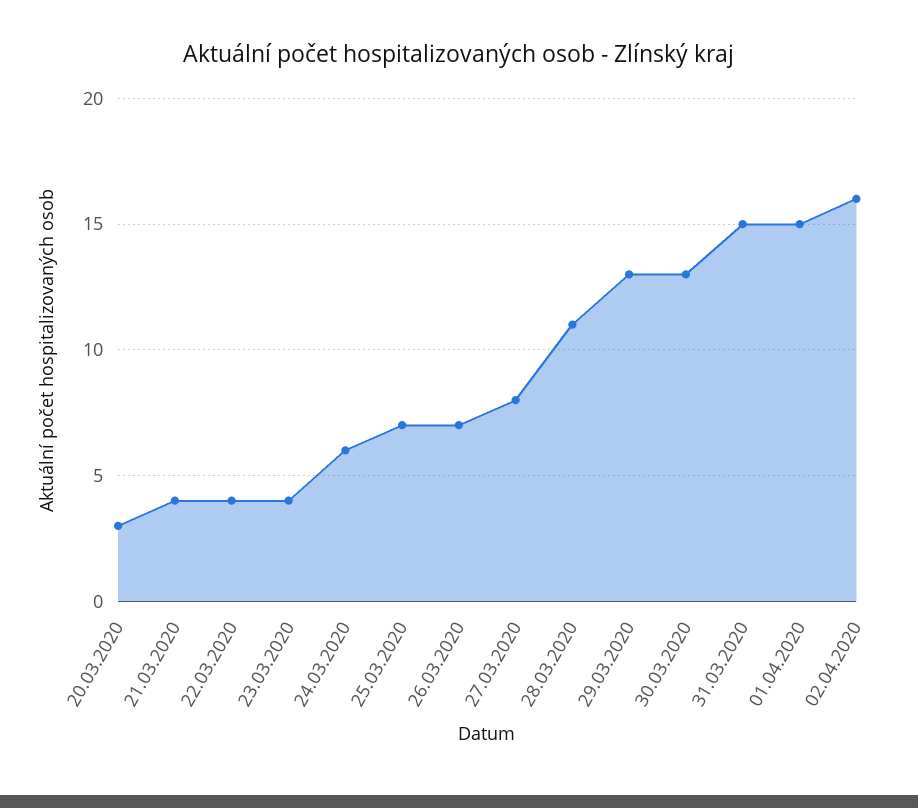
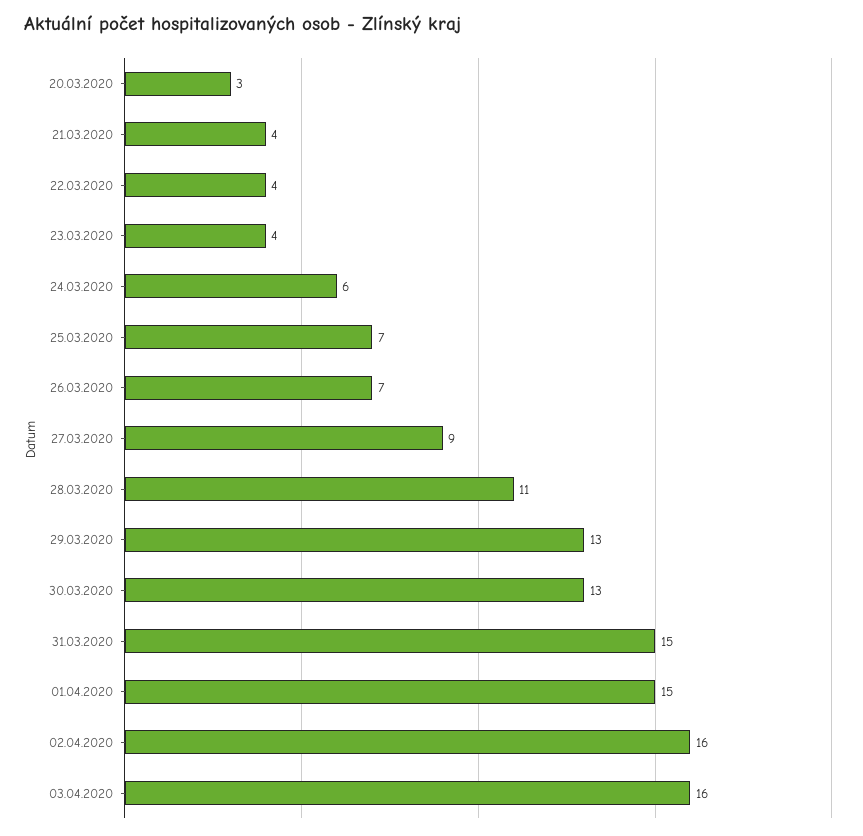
27.03.2020: 8 -> 9
03.04.2020: none -> 16

